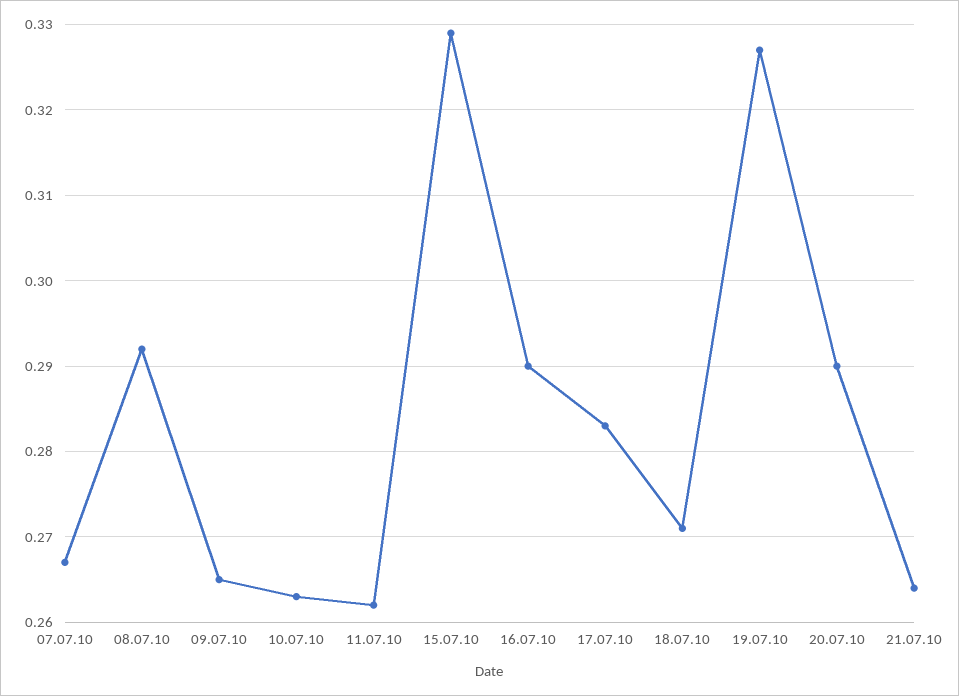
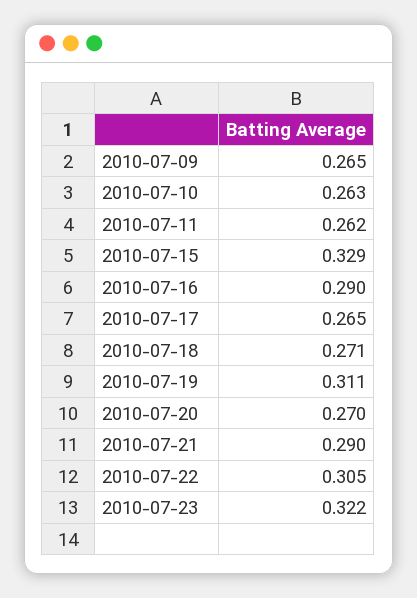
07.07.10: 0.267 -> none
08.07.10: 0.292 -> none
17.07.10: 0.283 -> 0.265
19.07.10: 0.327 -> 0.311
20.07.10: 0.29 -> 0.27
21.07.10: 0.264 -> 0.29
2010-07-22: none -> 0.305
2010-07-23: none -> 0.322

